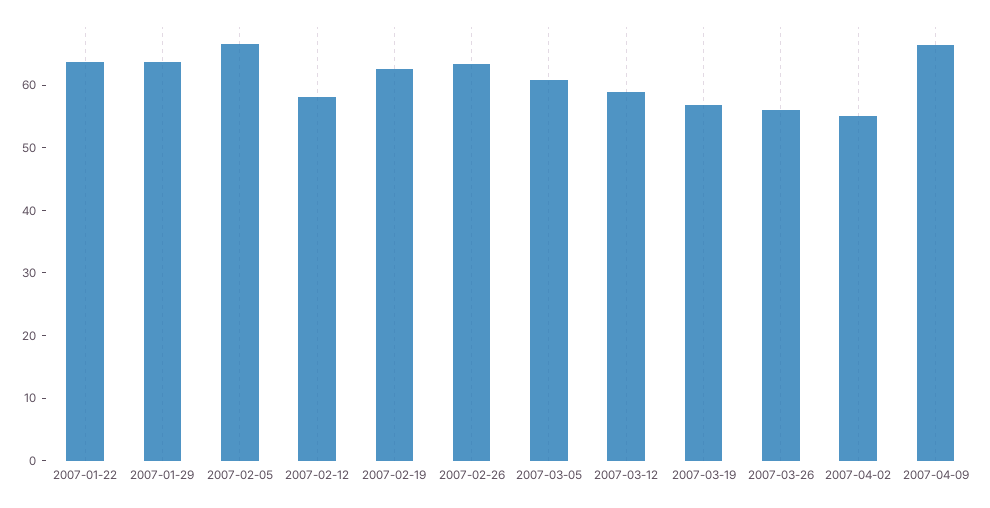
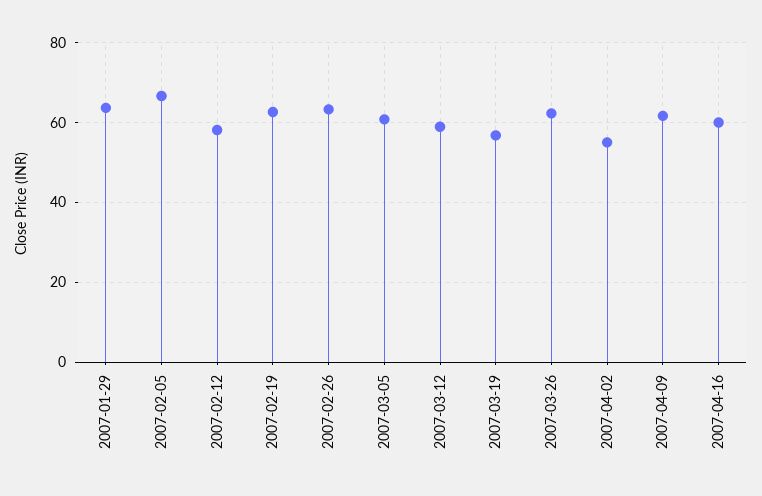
2007-01-22: 64 -> none
2007-03-26: 56 -> 62
2007-04-09: 66 -> 62
2007-04-16: none -> 60

